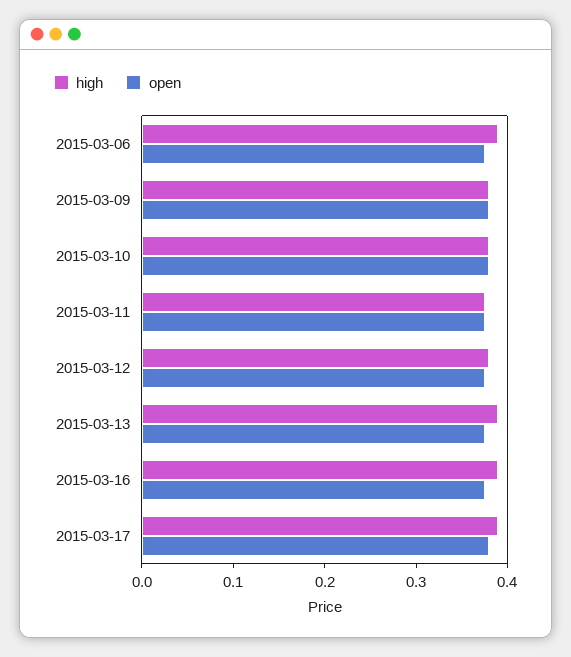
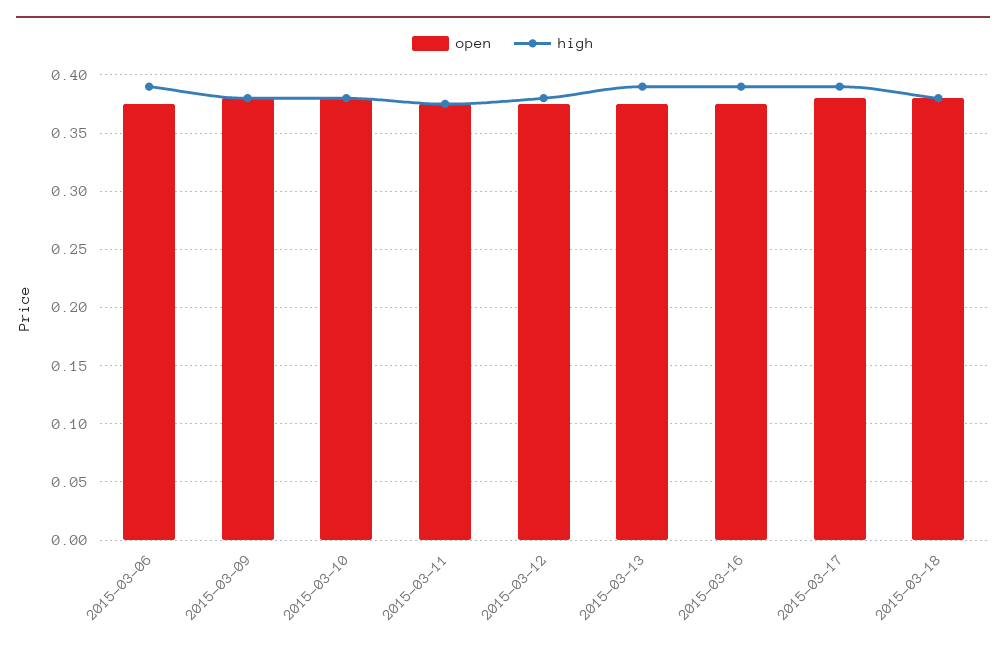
open, 2015-03-18: none -> 0.38
high, 2015-03-18: none -> 0.38

